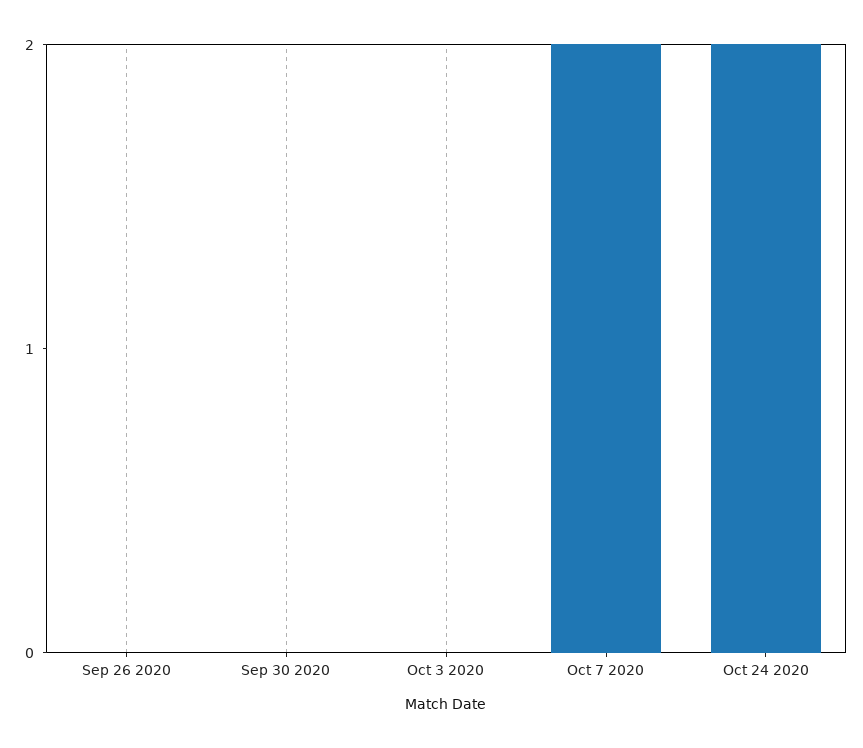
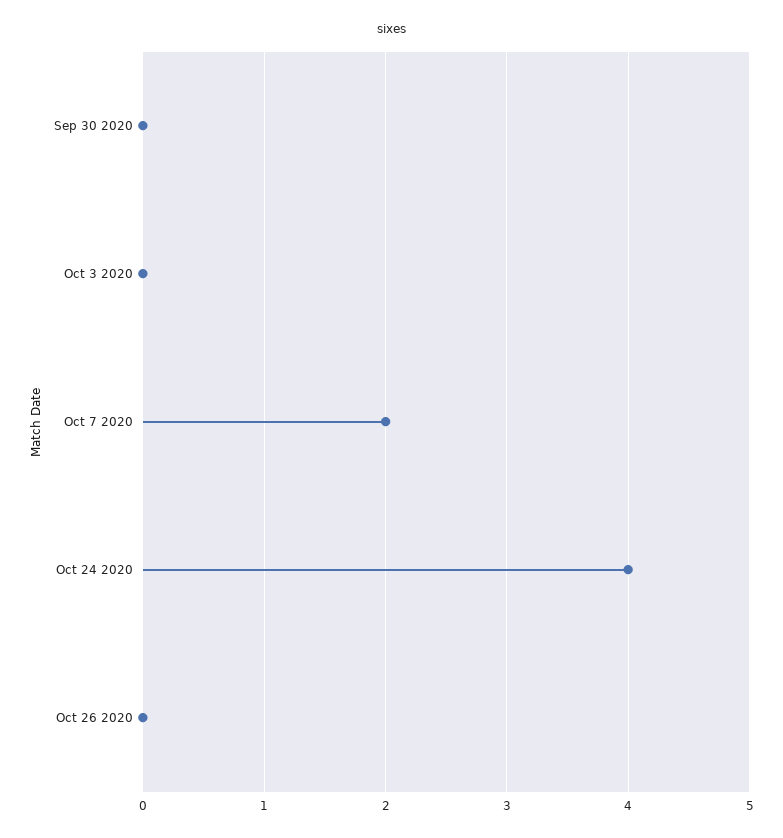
Sep 26 2020: 0 -> none
Oct 24 2020: 2 -> 4
Oct 26 2020: none -> 0

